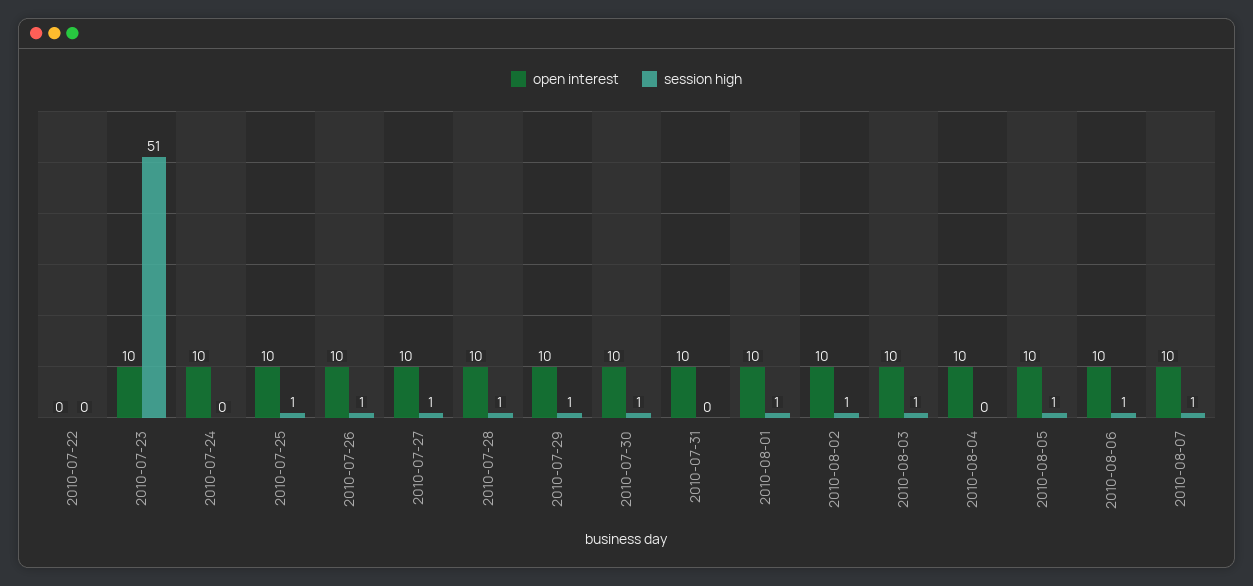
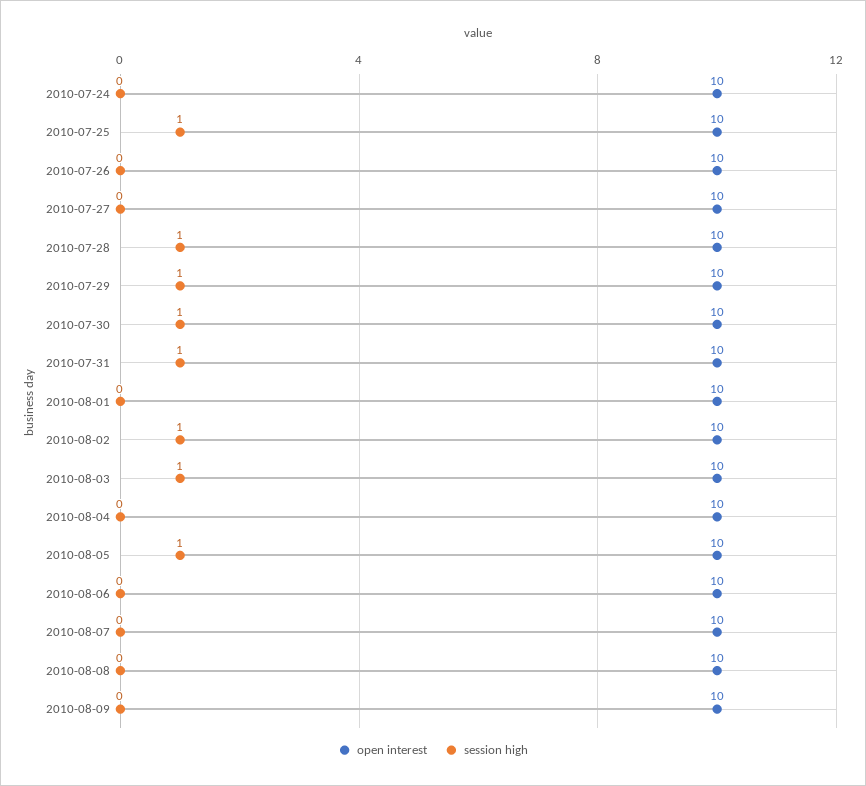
open interest, 2010-07-22: 0 -> none
session high, 2010-07-22: 0 -> none
open interest, 2010-07-23: 10 -> none
session high, 2010-07-23: 51 -> none
session high, 2010-07-26: 1 -> 0
session high, 2010-07-27: 1 -> 0
session high, 2010-07-31: 0 -> 1
session high, 2010-08-01: 1 -> 0
session high, 2010-08-06: 1 -> 0
session high, 2010-08-07: 1 -> 0
open interest, 2010-08-08: none -> 10
session high, 2010-08-08: none -> 0
open interest, 2010-08-09: none -> 10
session high, 2010-08-09: none -> 0

